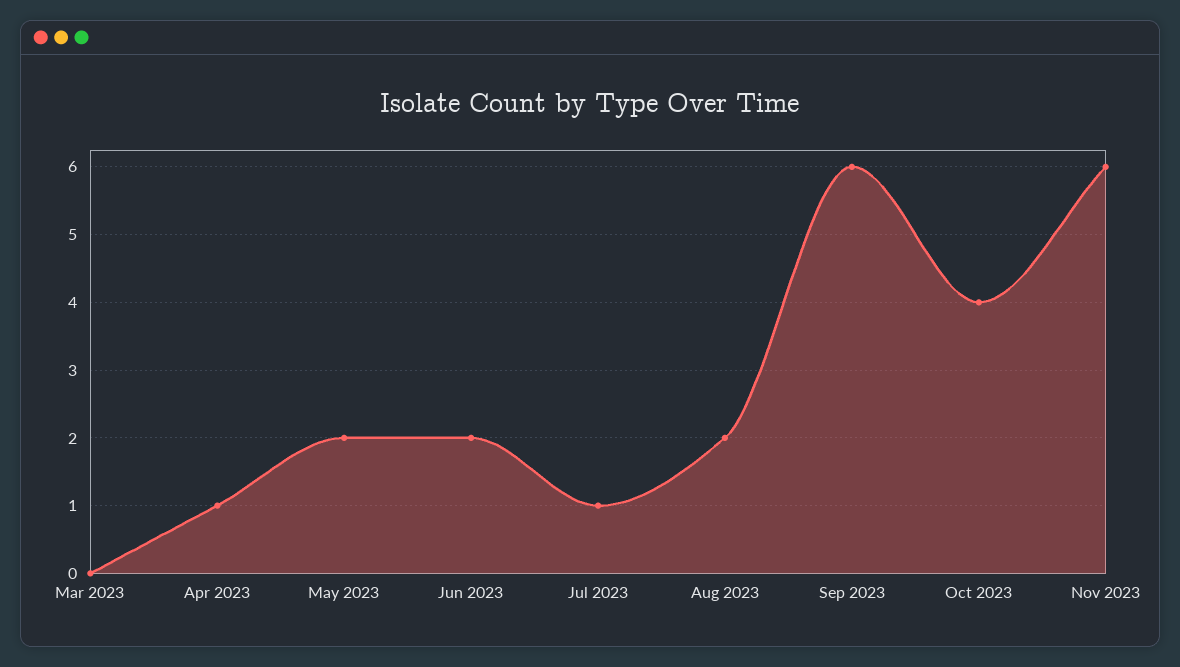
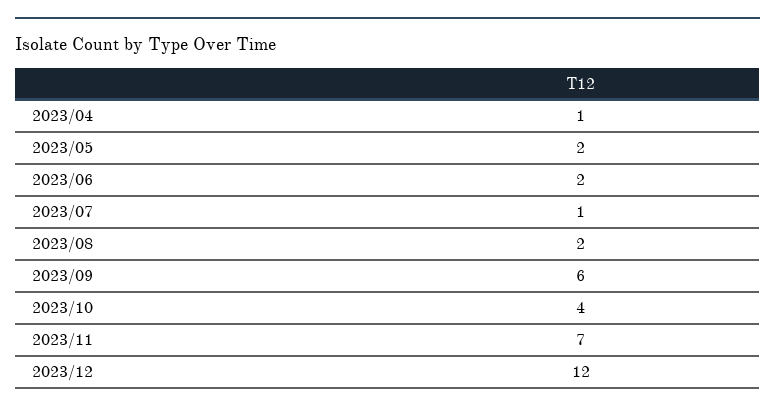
Mar 2023: 0 -> none
Nov 2023: 6 -> 7
2023/12: none -> 12

